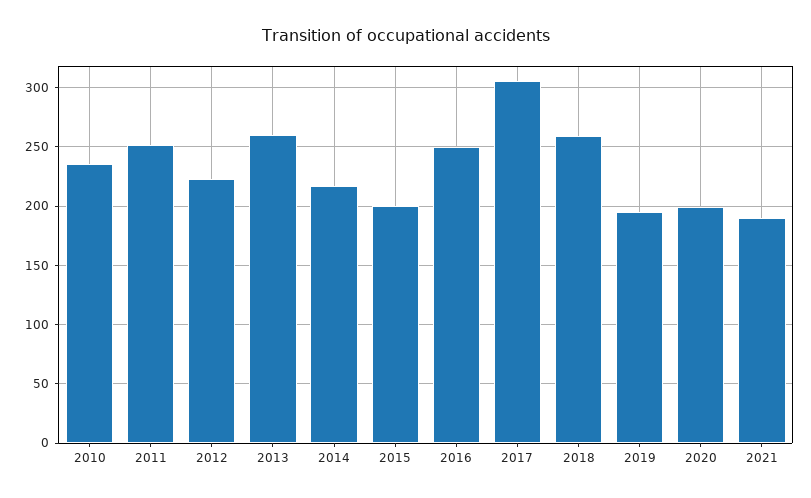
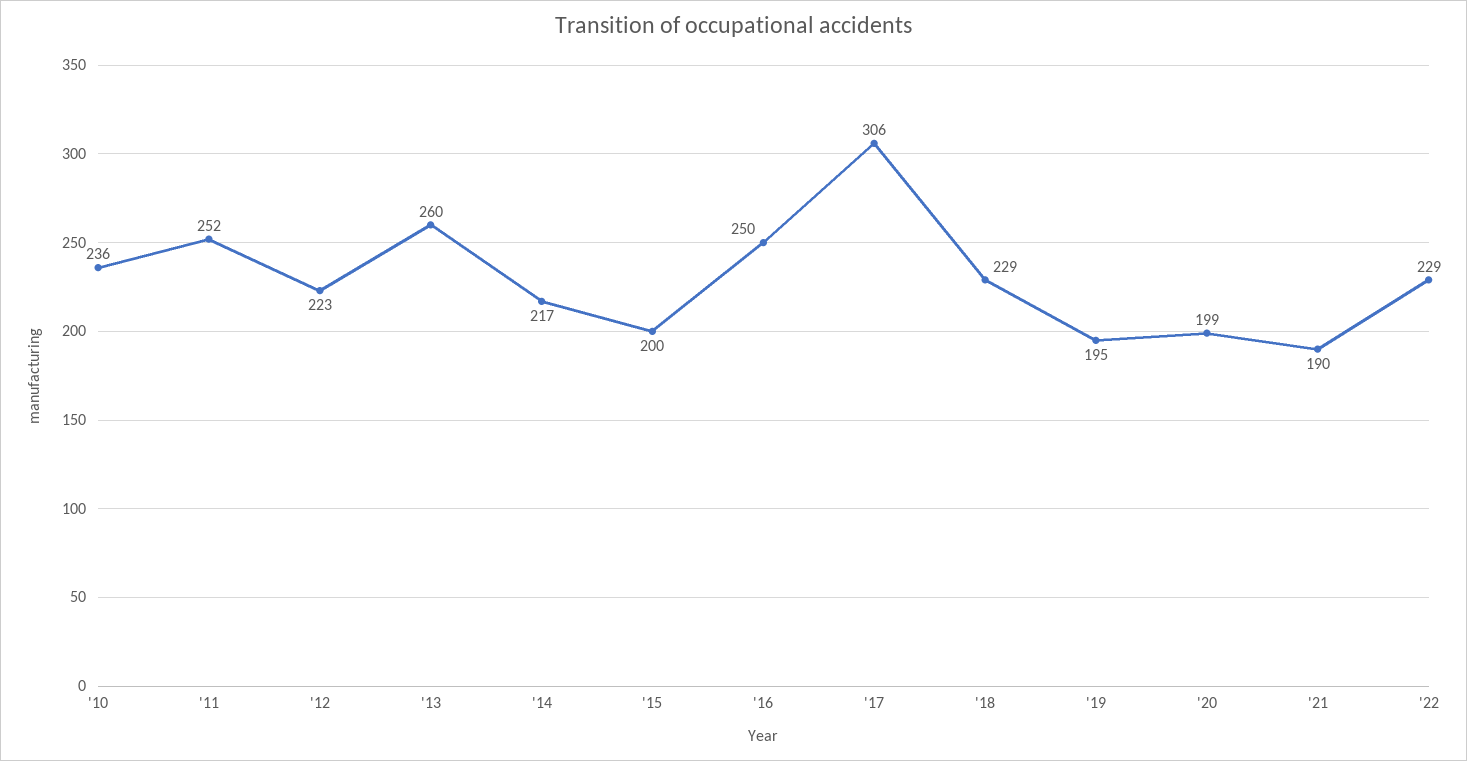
2018: 260 -> 229
'22: none -> 229

